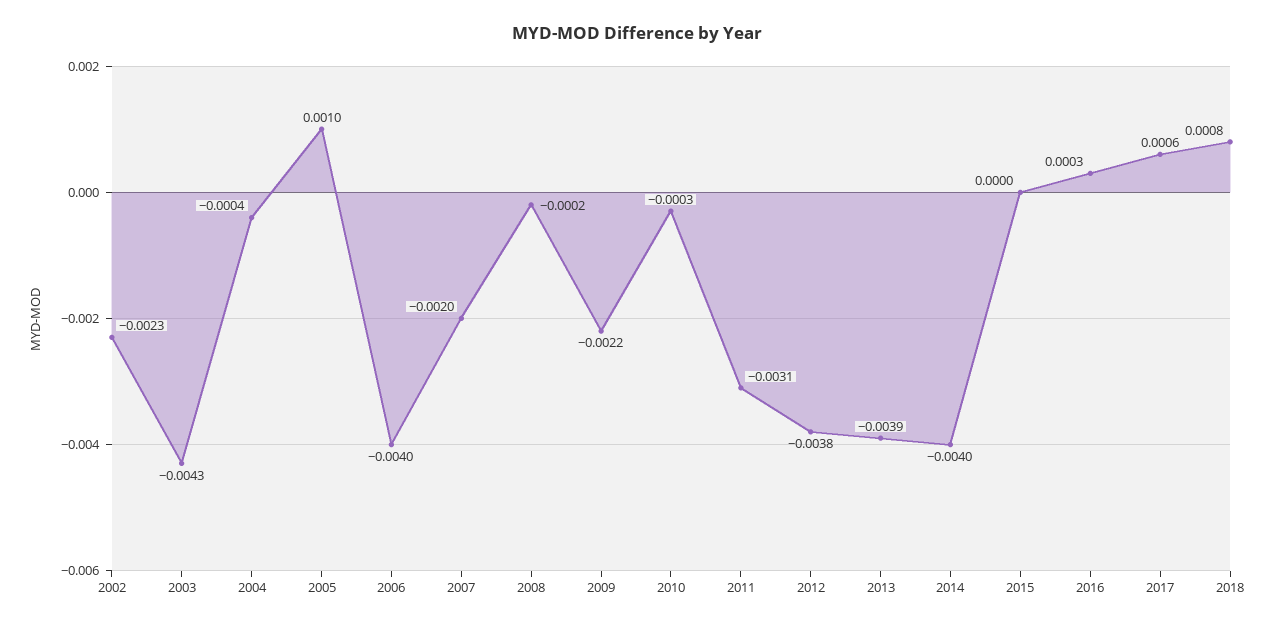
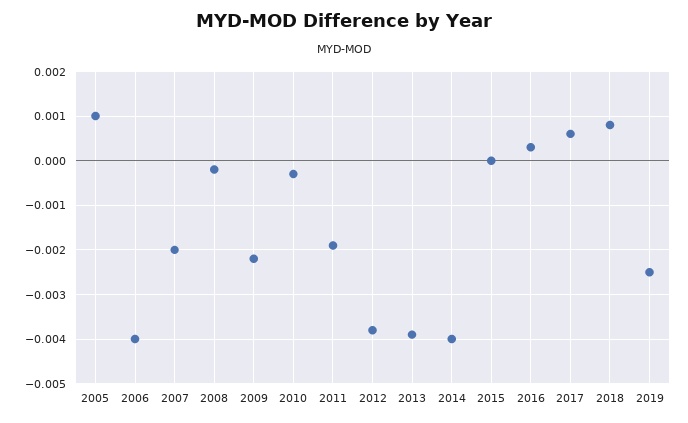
2002: -0.0023 -> none
2003: -0.0043 -> none
2004: -0.0004 -> none
2011: -0.0031 -> -0.002
2019: none -> -0.0025

